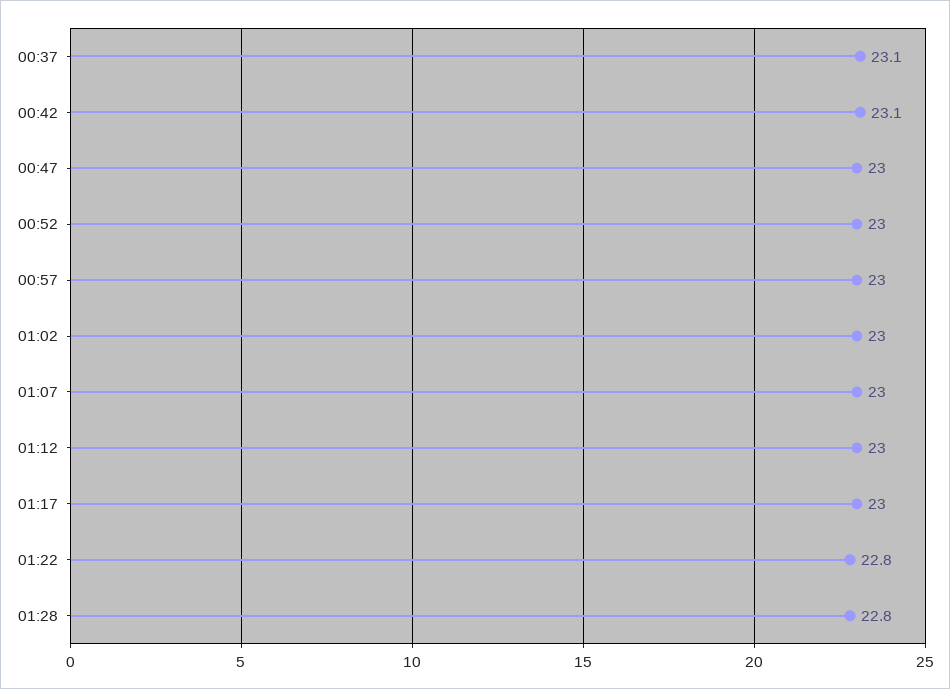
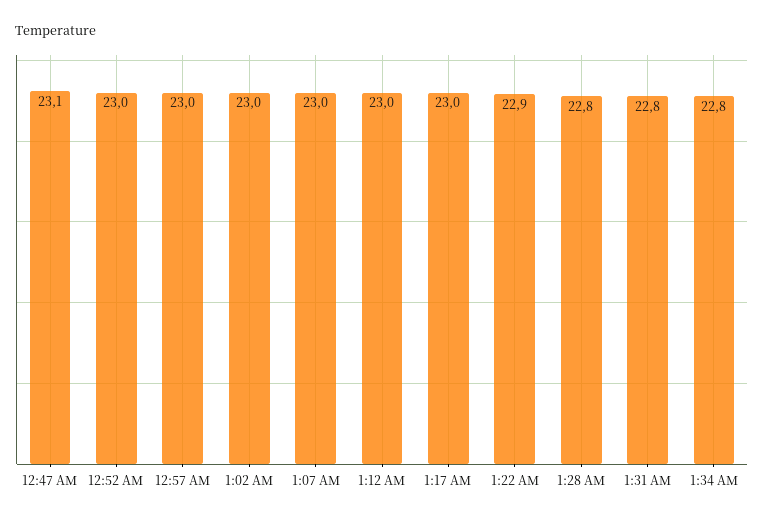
00:37: 23.1 -> none
00:42: 23.1 -> none
00:47: 23 -> 23.1
01:22: 22.8 -> 22.9
1:31 AM: none -> 22.8
1:34 AM: none -> 22.8

